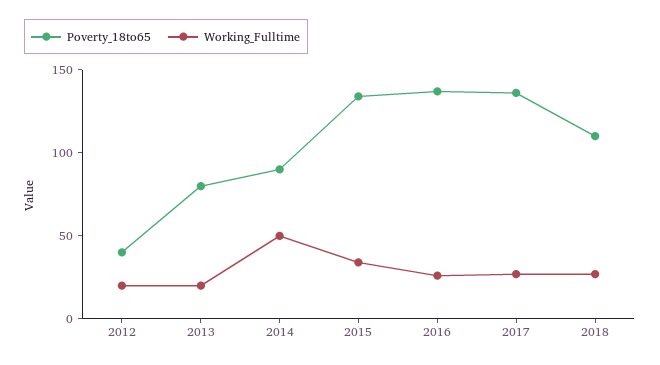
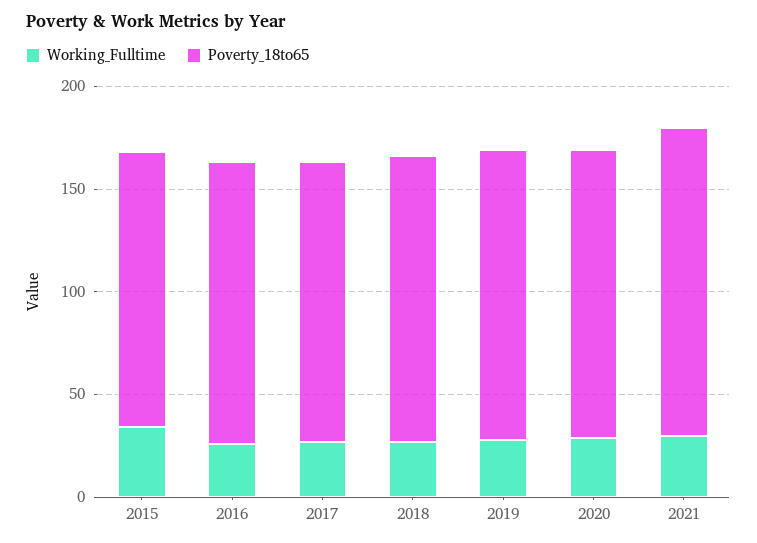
Poverty_18to65, 2012: 40 -> none
Working_Fulltime, 2012: 20 -> none
Poverty_18to65, 2013: 80 -> none
Working_Fulltime, 2013: 20 -> none
Poverty_18to65, 2014: 90 -> none
Working_Fulltime, 2014: 50 -> none
Poverty_18to65, 2018: 110 -> 140
Working_Fulltime, 2019: none -> 30
Poverty_18to65, 2019: none -> 140
Working_Fulltime, 2020: none -> 30
Poverty_18to65, 2020: none -> 140
Working_Fulltime, 2021: none -> 30
Poverty_18to65, 2021: none -> 150

